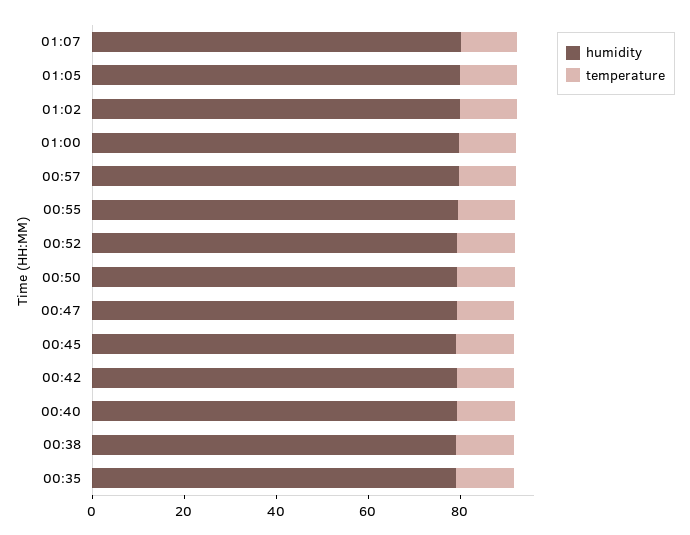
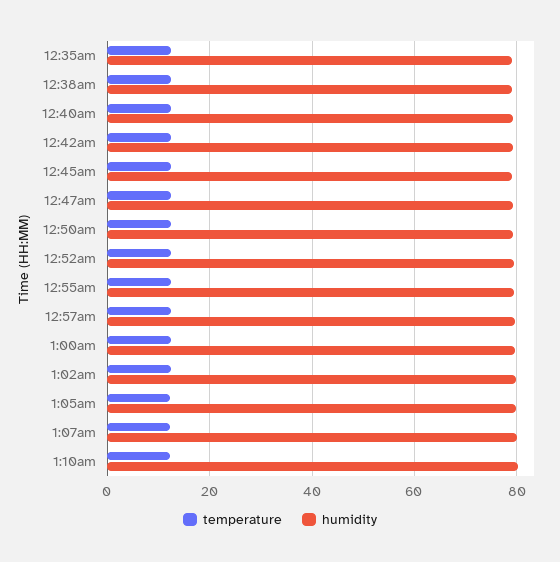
temperature, 1:10am: none -> 12
humidity, 1:10am: none -> 80

